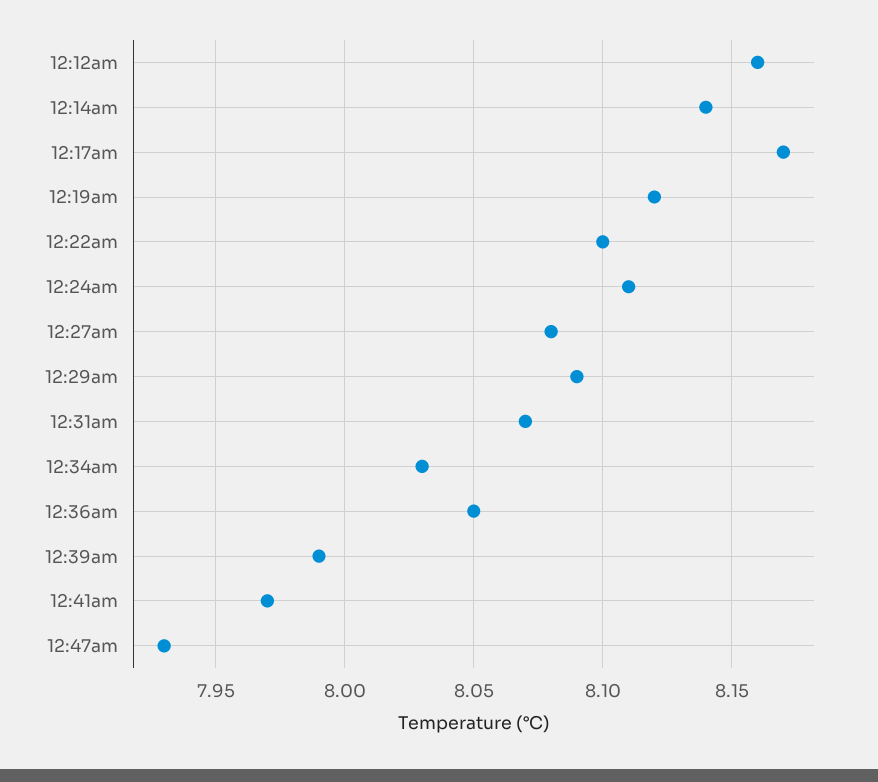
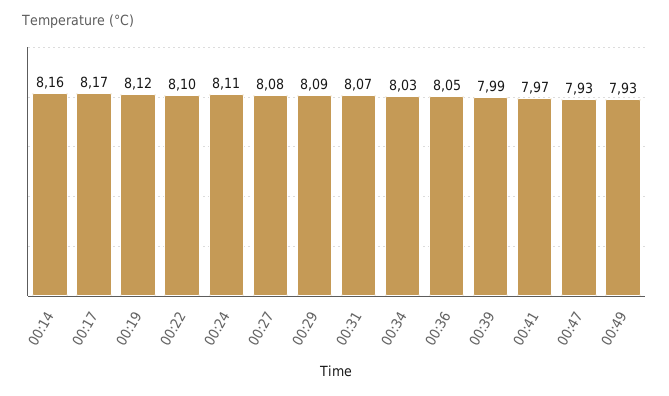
12:12am: 8.16 -> none
12:14am: 8.14 -> 8.16
00:49: none -> 7.93

